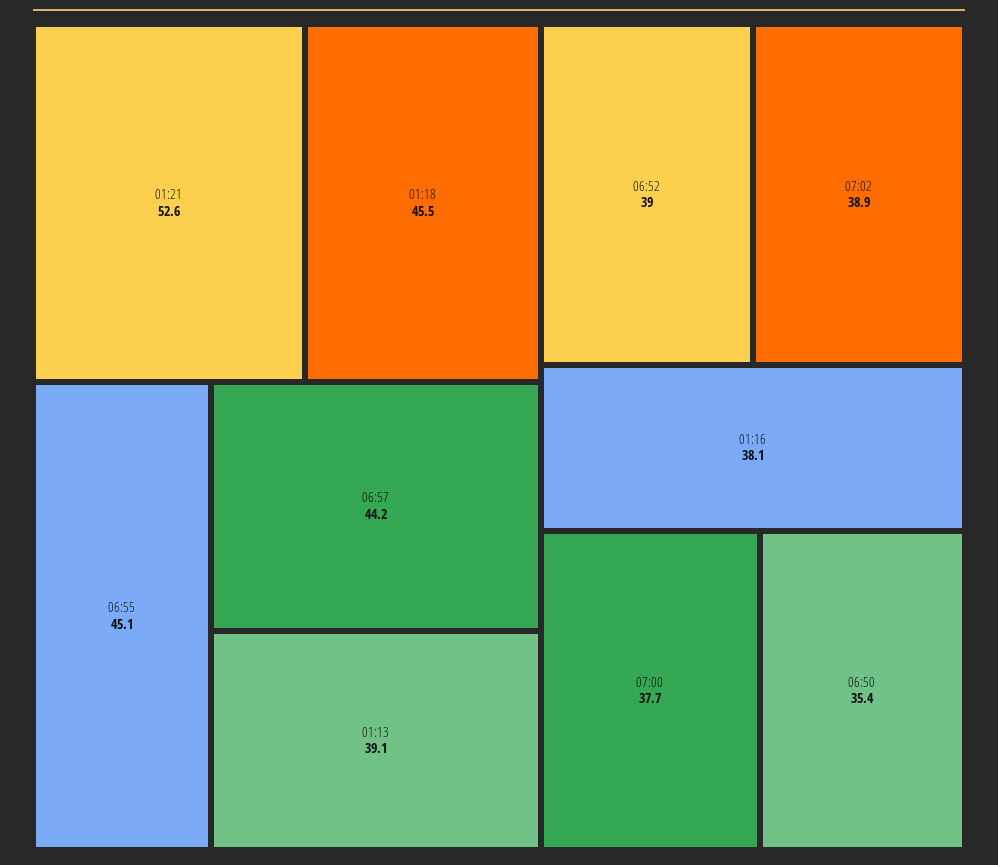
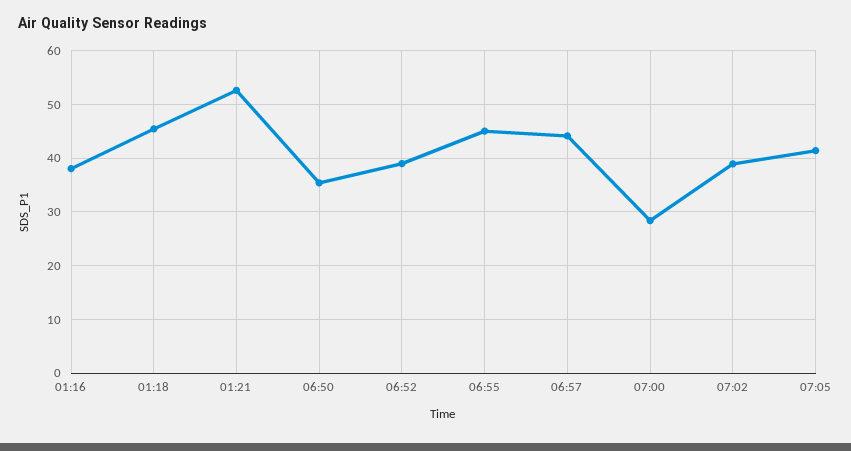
01:13: 39.1 -> none
07:00: 37.7 -> 28
07:05: none -> 42

